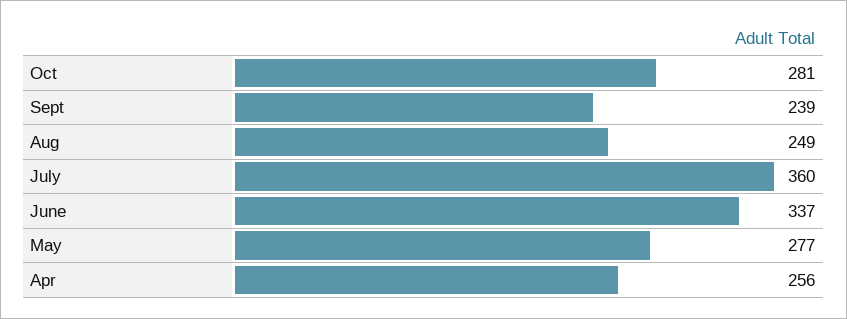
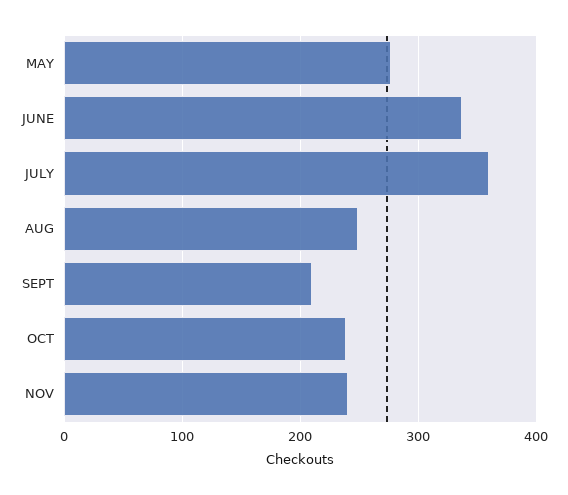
Oct: 281 -> 240
Sept: 239 -> 210
Apr: 256 -> none
NOV: none -> 240

